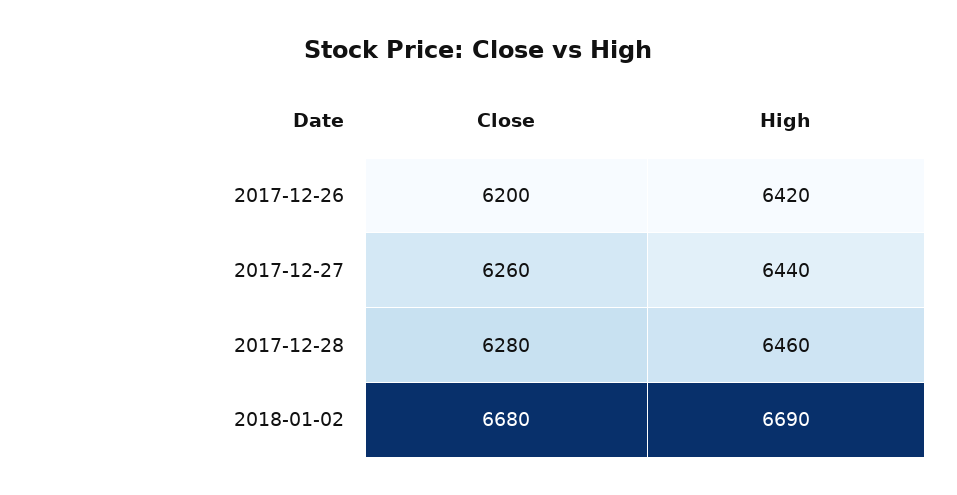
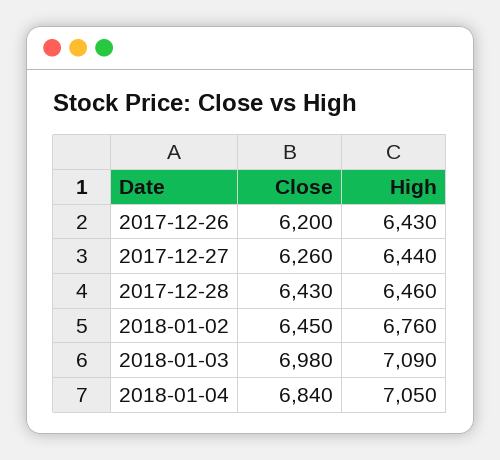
High, 2017-12-26: 6420 -> 6430
Close, 2017-12-28: 6280 -> 6430
Close, 2018-01-02: 6680 -> 6450
High, 2018-01-02: 6690 -> 6760
Close, 2018-01-03: none -> 6980
High, 2018-01-03: none -> 7090
Close, 2018-01-04: none -> 6840
High, 2018-01-04: none -> 7050

